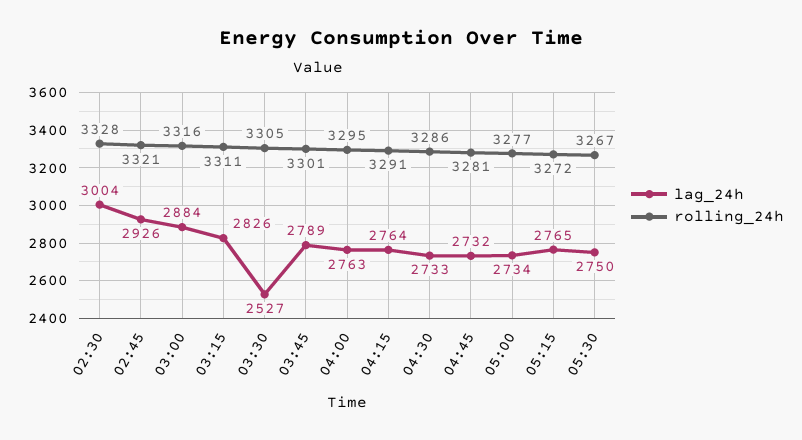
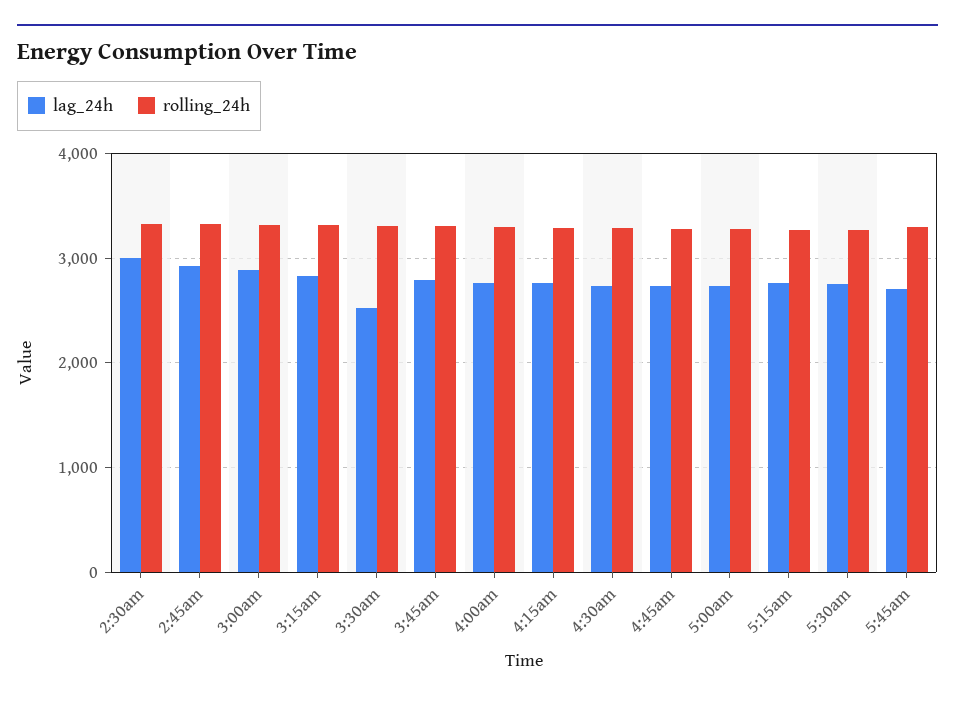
lag_24h, 5:45am: none -> 2700
rolling_24h, 5:45am: none -> 3300

